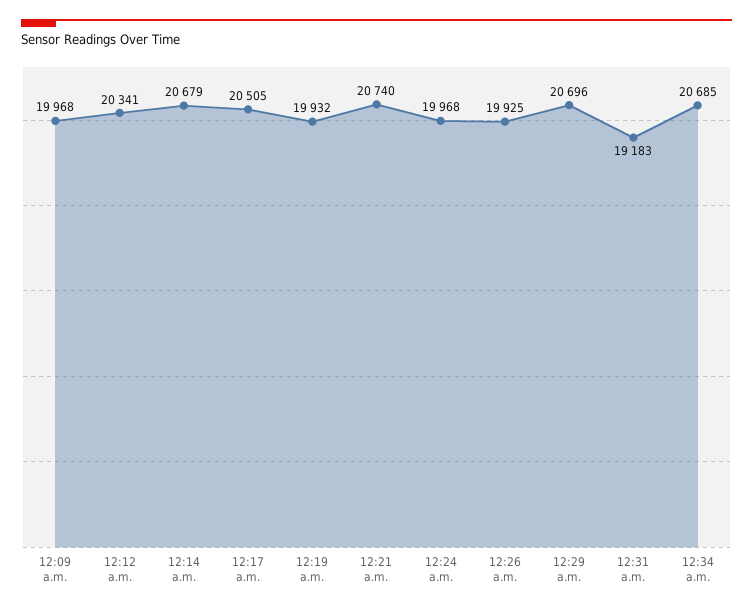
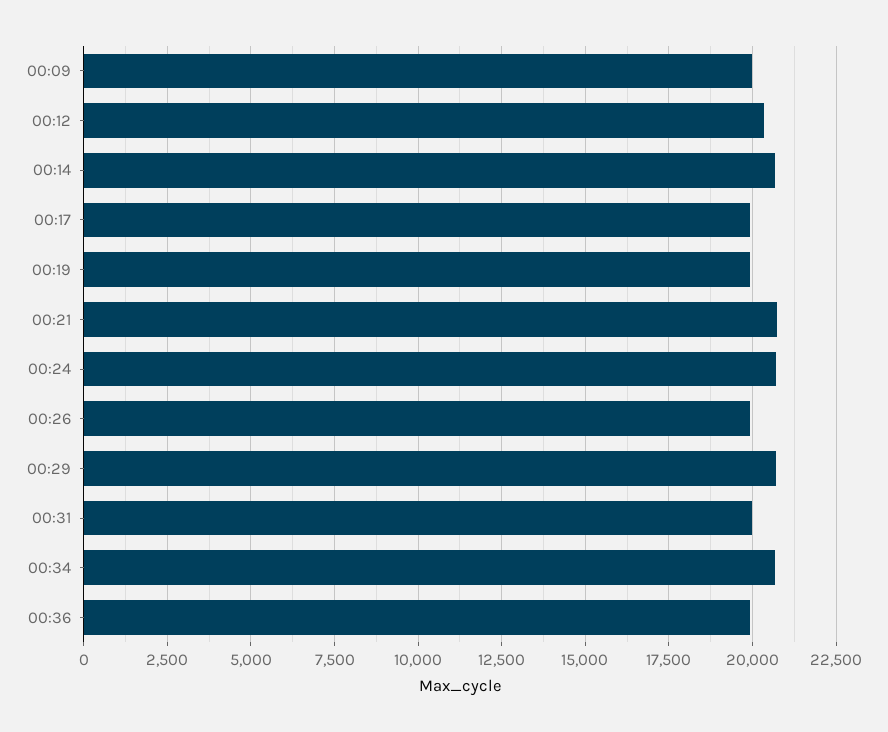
12:17 a.m.: 20505 -> 20000
12:24 a.m.: 19968 -> 20750
12:31 a.m.: 19183 -> 20000
00:36: none -> 20000

